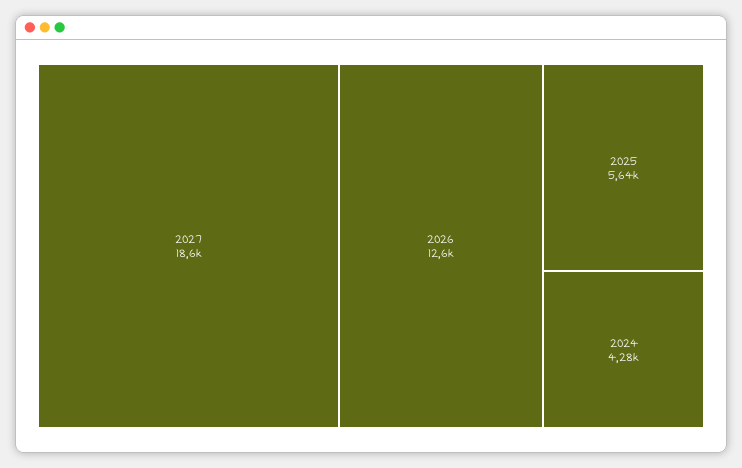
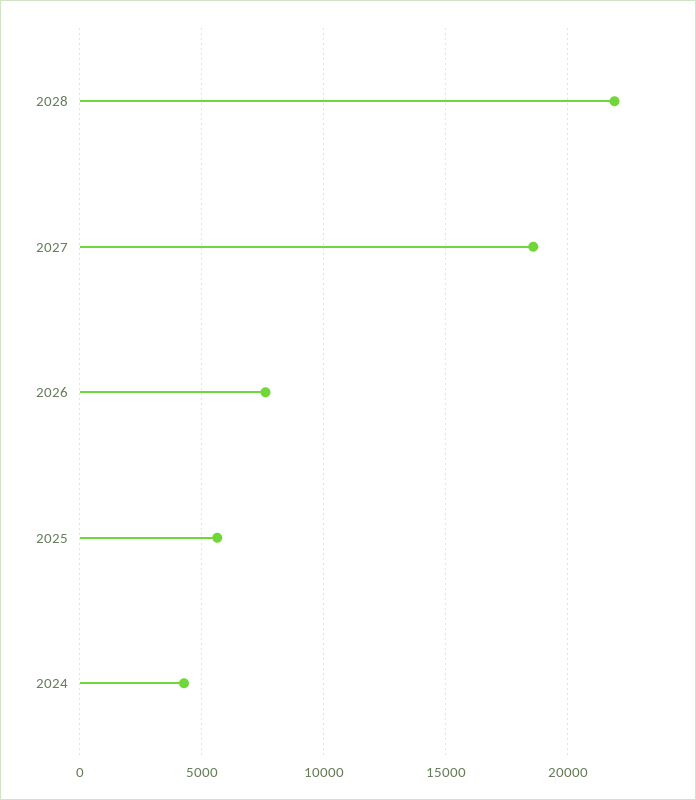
2026: 12600 -> 7500
2028: none -> 22000

